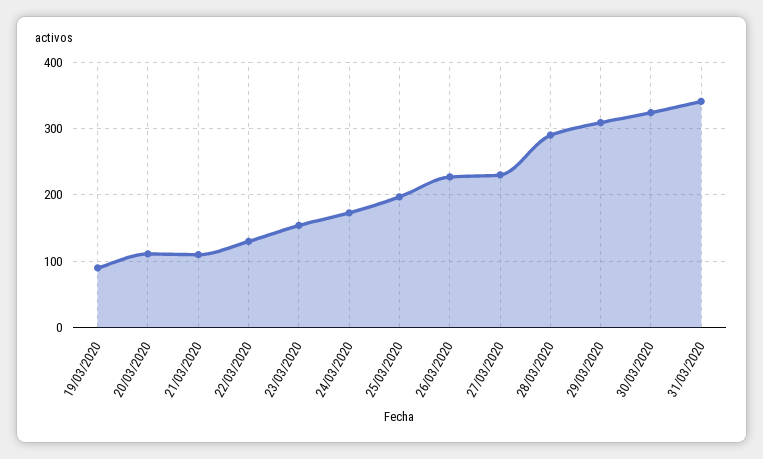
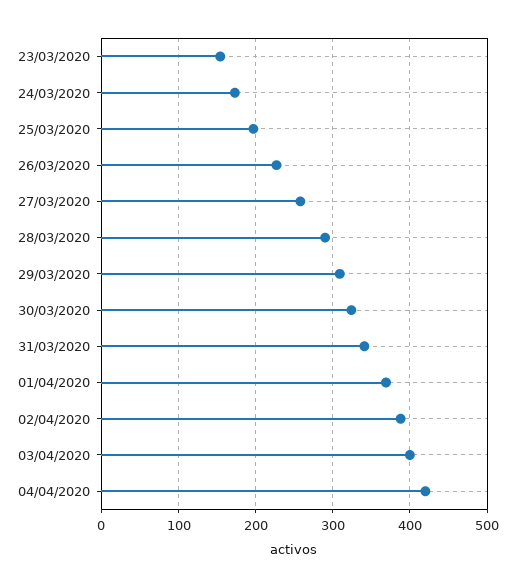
19/03/2020: 90 -> none
20/03/2020: 110 -> none
21/03/2020: 110 -> none
22/03/2020: 130 -> none
27/03/2020: 230 -> 260
01/04/2020: none -> 370
02/04/2020: none -> 390
03/04/2020: none -> 400
04/04/2020: none -> 420

